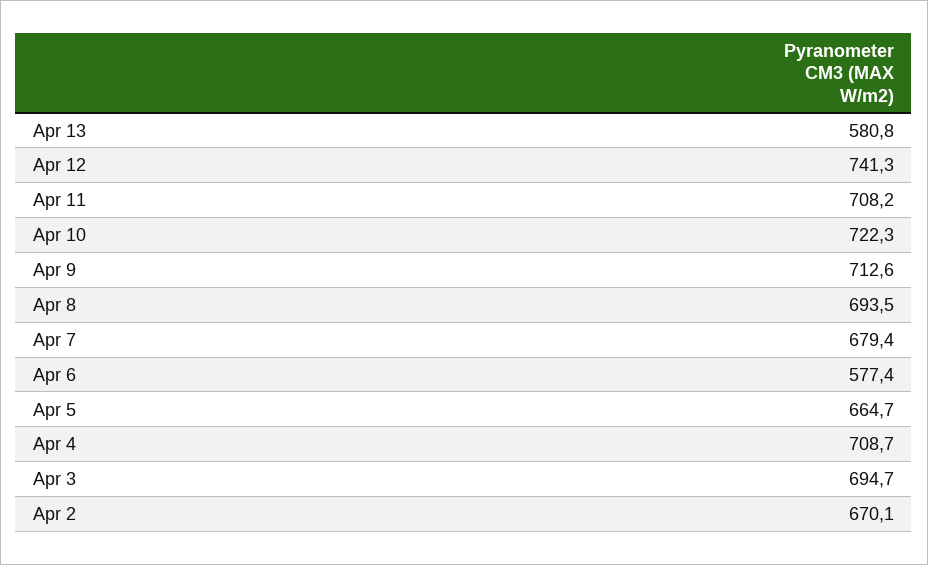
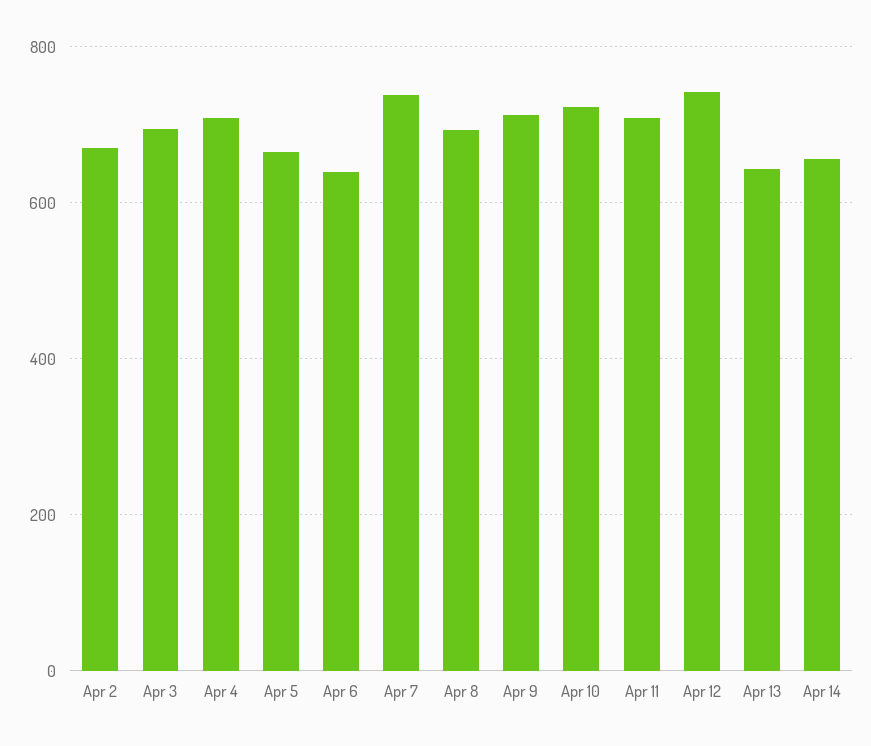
Apr 13: 580.8 -> 640
Apr 7: 679.4 -> 740
Apr 6: 577.4 -> 640
Apr 14: none -> 660

